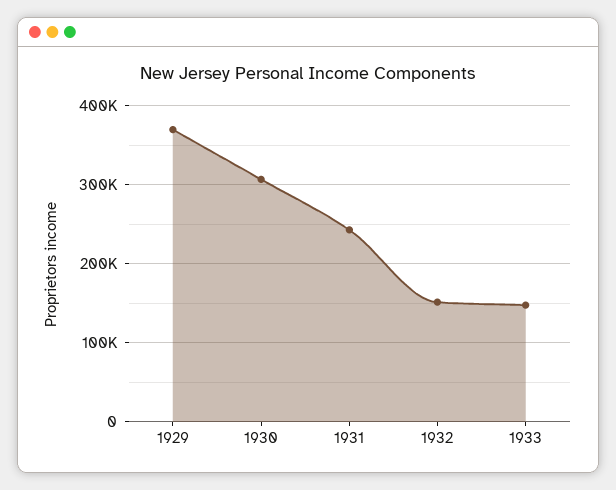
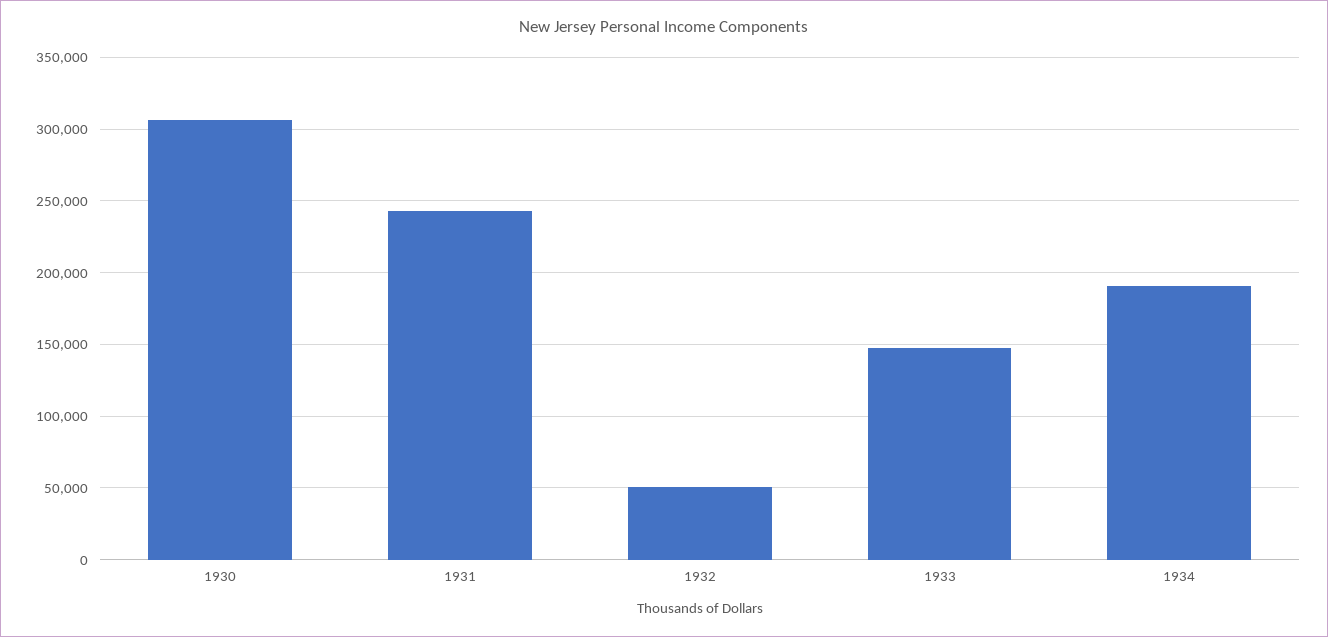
1929: 370000 -> none
1932: 150000 -> 50000
1934: none -> 190000

